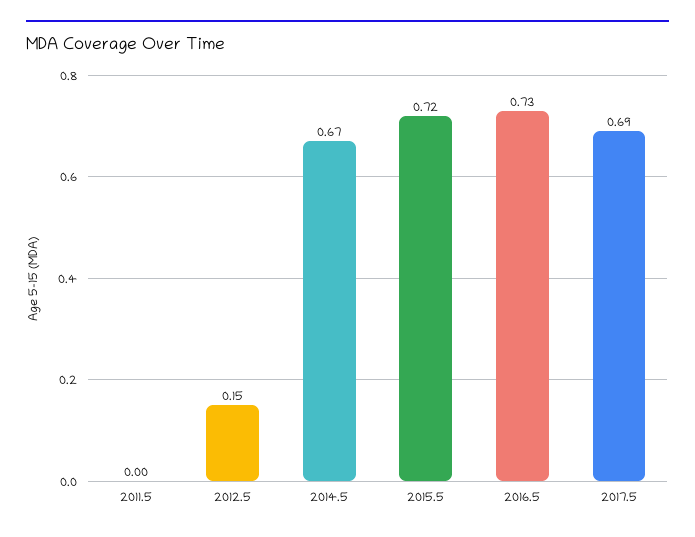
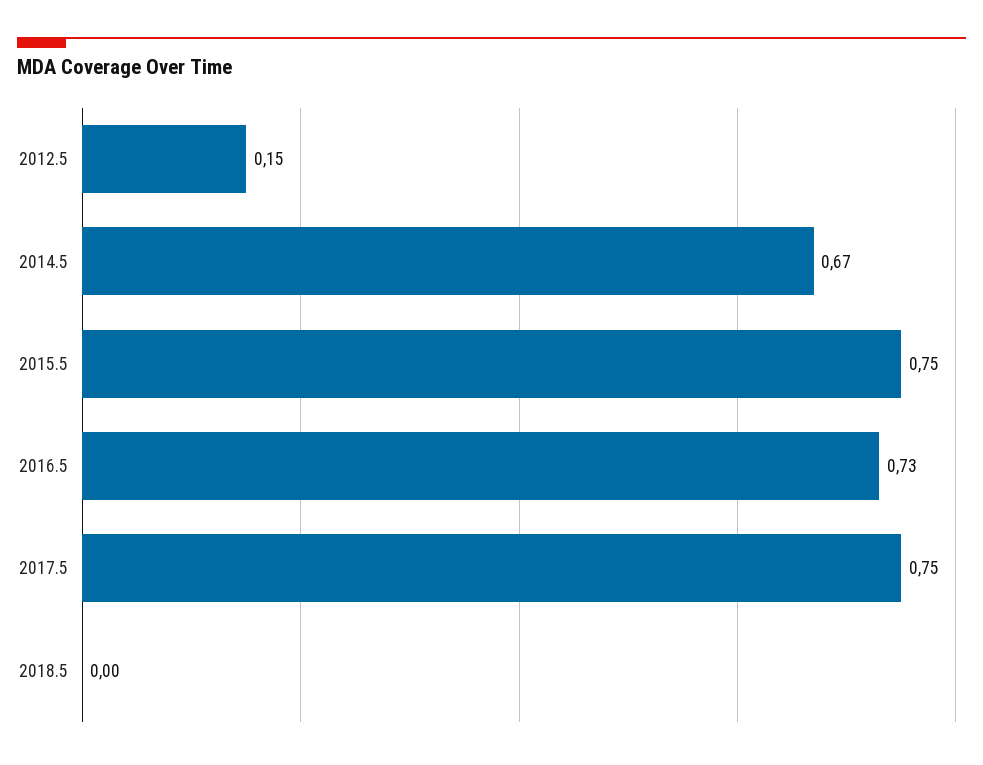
2011.5: 0 -> none
2015.5: 0.72 -> 0.75
2017.5: 0.69 -> 0.75
2018.5: none -> 0

